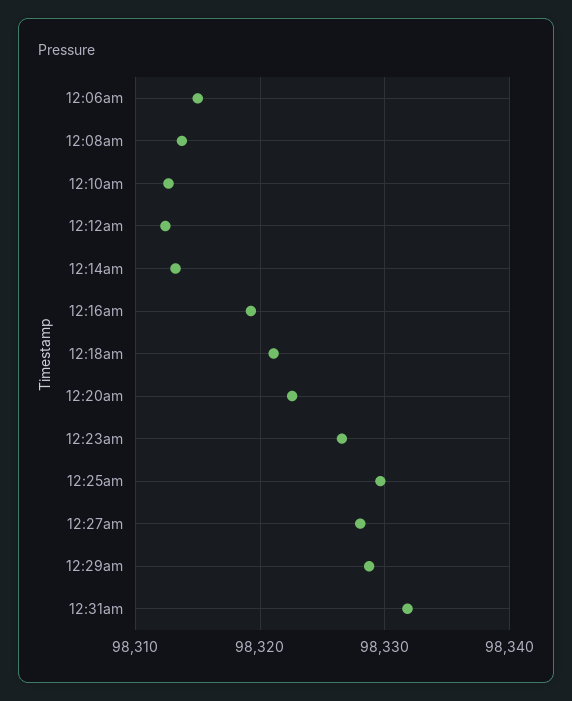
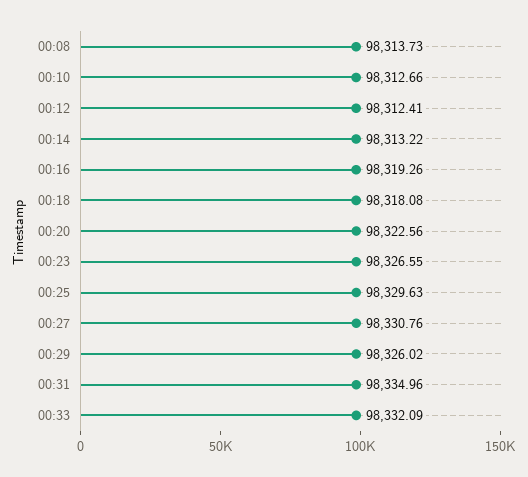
12:06am: 98315 -> none
12:18am: 98321 -> 98318.08
12:27am: 98328 -> 98330.76
12:29am: 98329 -> 98326.02
12:31am: 98332 -> 98334.96
00:33: none -> 98332.09

